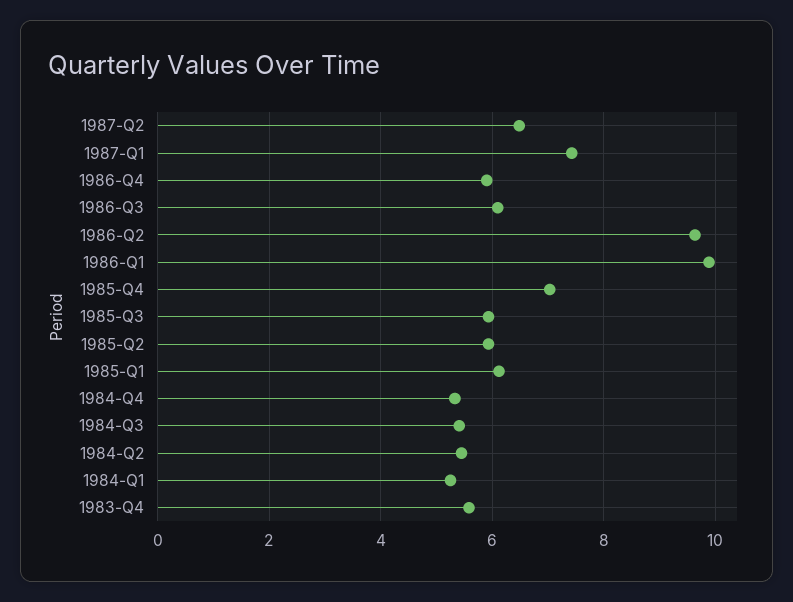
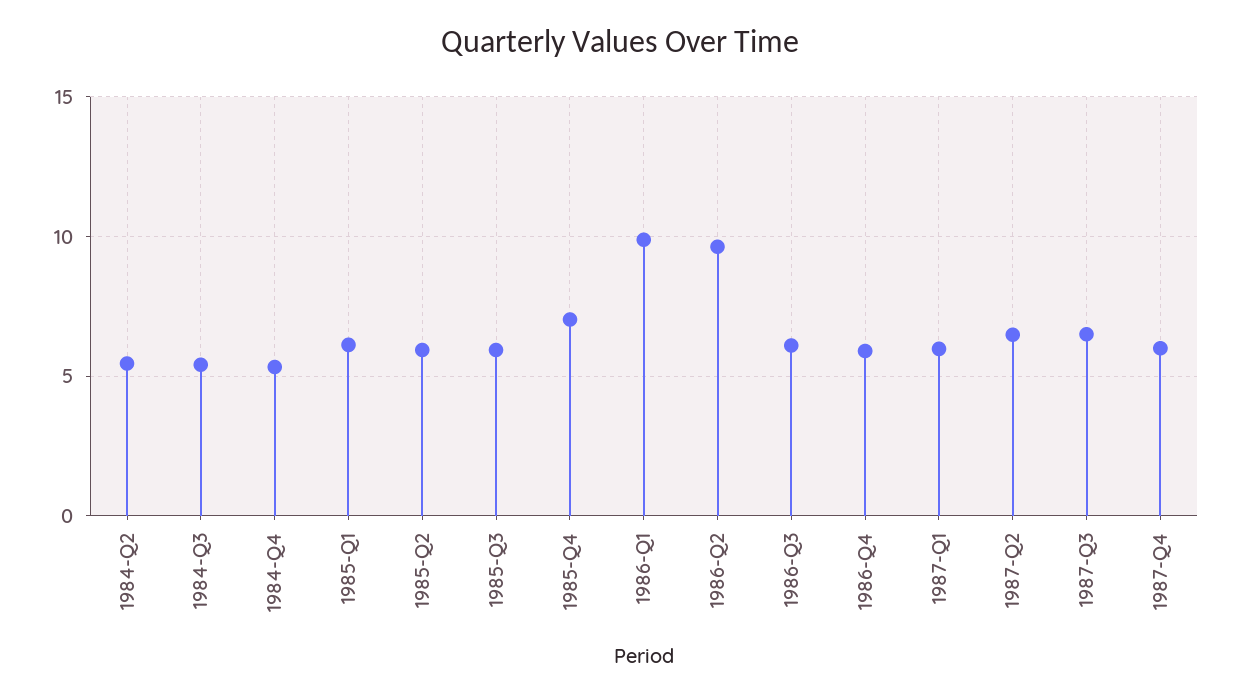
1987-Q1: 7.4 -> 6
1984-Q1: 5.2 -> none
1983-Q4: 5.6 -> none
1987-Q3: none -> 6.5
1987-Q4: none -> 6

